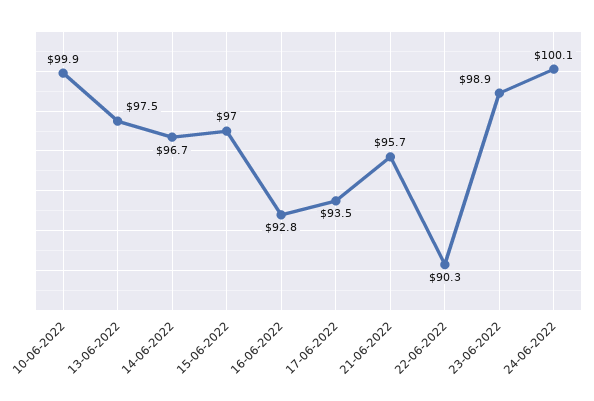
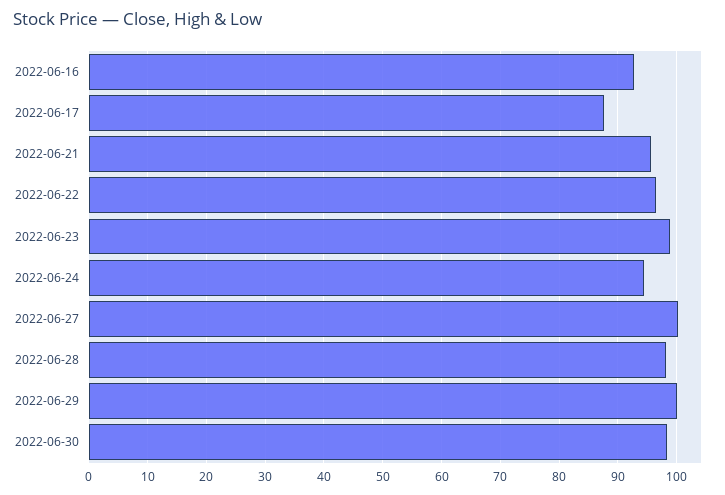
10-06-2022: 99.9 -> none
13-06-2022: 97.5 -> none
14-06-2022: 96.7 -> none
15-06-2022: 97 -> none
17-06-2022: 93.5 -> 88
22-06-2022: 90.3 -> 96
24-06-2022: 100.1 -> 94
2022-06-27: none -> 100
2022-06-28: none -> 98
2022-06-29: none -> 100
2022-06-30: none -> 98

